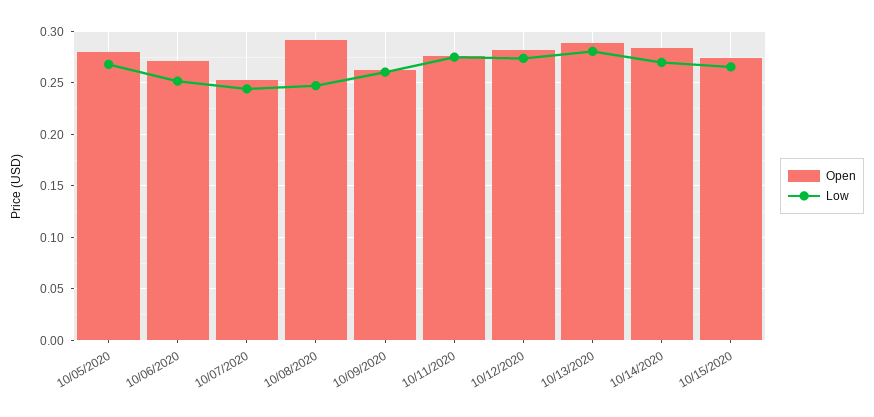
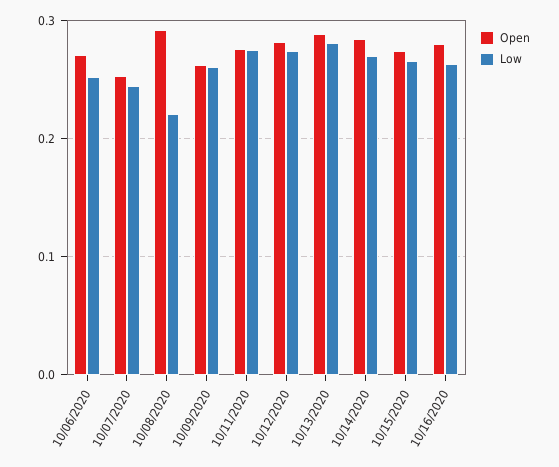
Open, 10/05/2020: 0.28 -> none
Low, 10/05/2020: 0.27 -> none
Low, 10/08/2020: 0.25 -> 0.22
Open, 10/16/2020: none -> 0.28
Low, 10/16/2020: none -> 0.26

